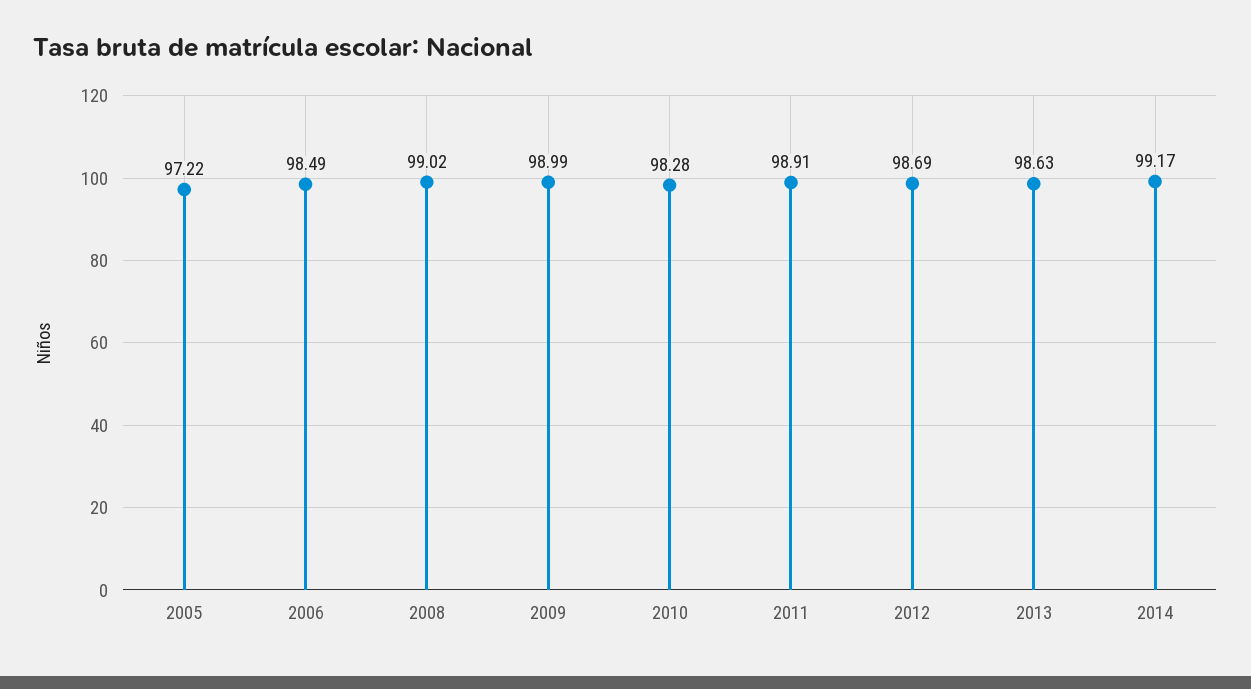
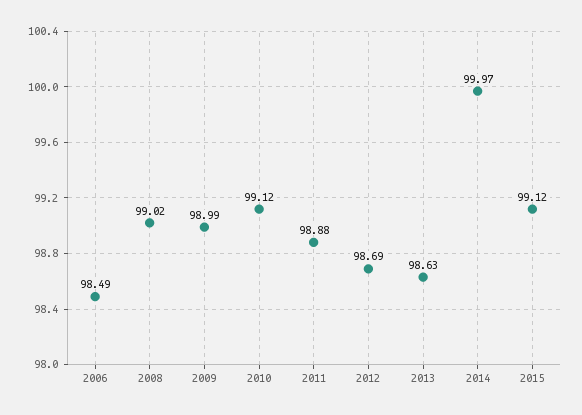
2005: 97.22 -> none
2010: 98.28 -> 99.12
2011: 98.91 -> 98.88
2014: 99.17 -> 99.97
2015: none -> 99.12

